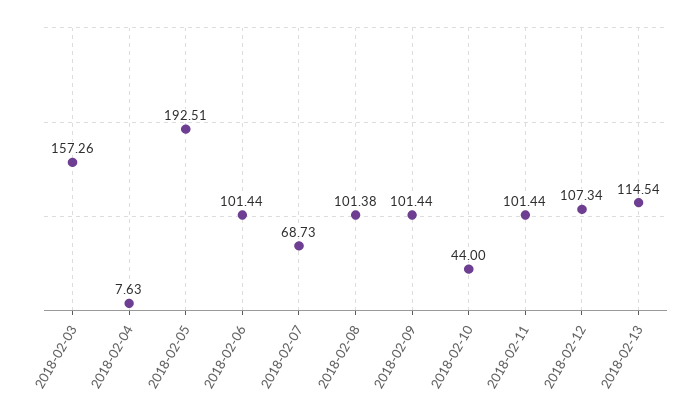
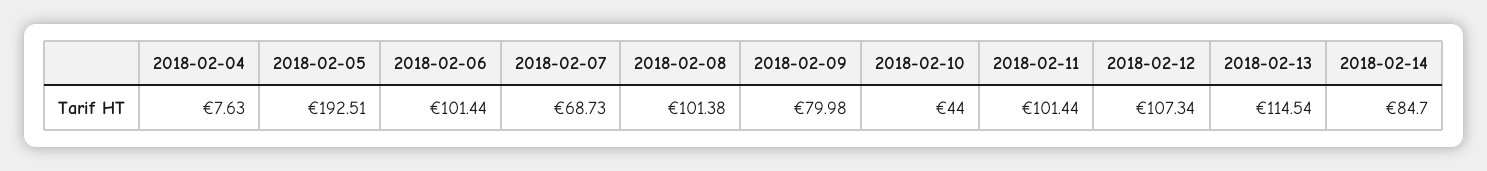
2018-02-03: 157.26 -> none
2018-02-09: 101.44 -> 79.98
2018-02-14: none -> 84.7

